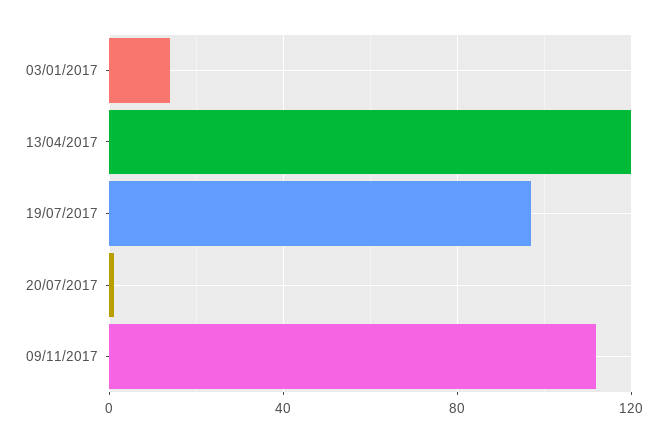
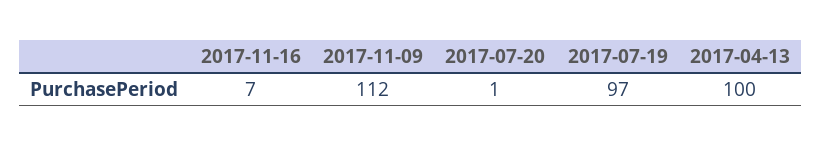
03/01/2017: 15 -> none
13/04/2017: 120 -> 100
2017-11-16: none -> 7

